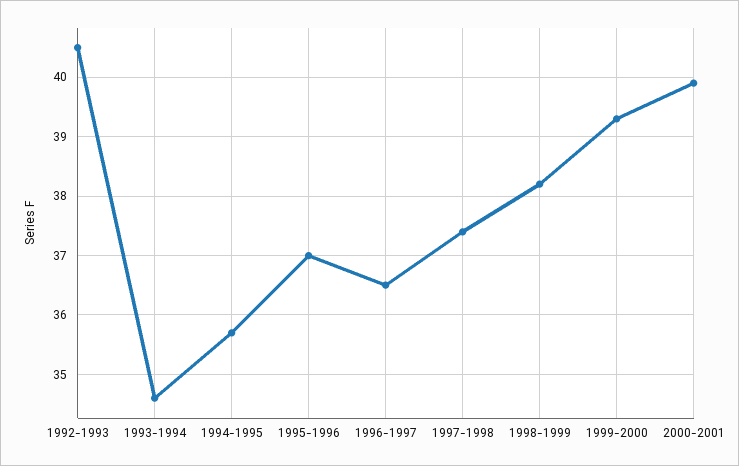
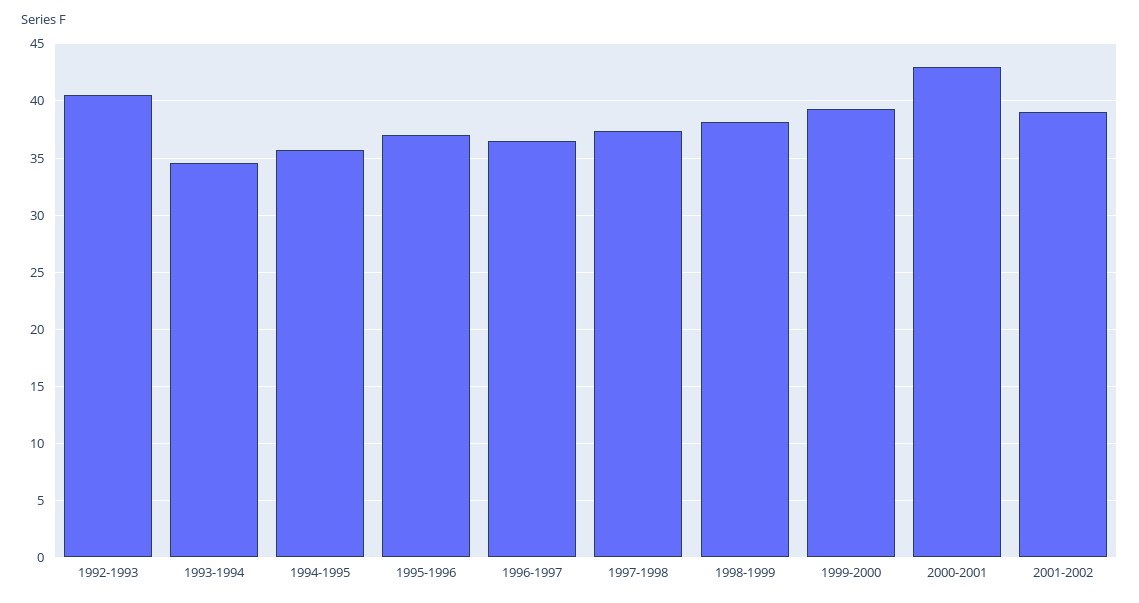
2000-2001: 40 -> 43
2001-2002: none -> 39

